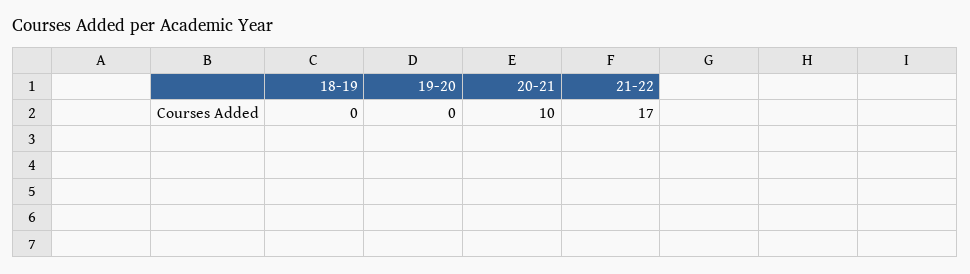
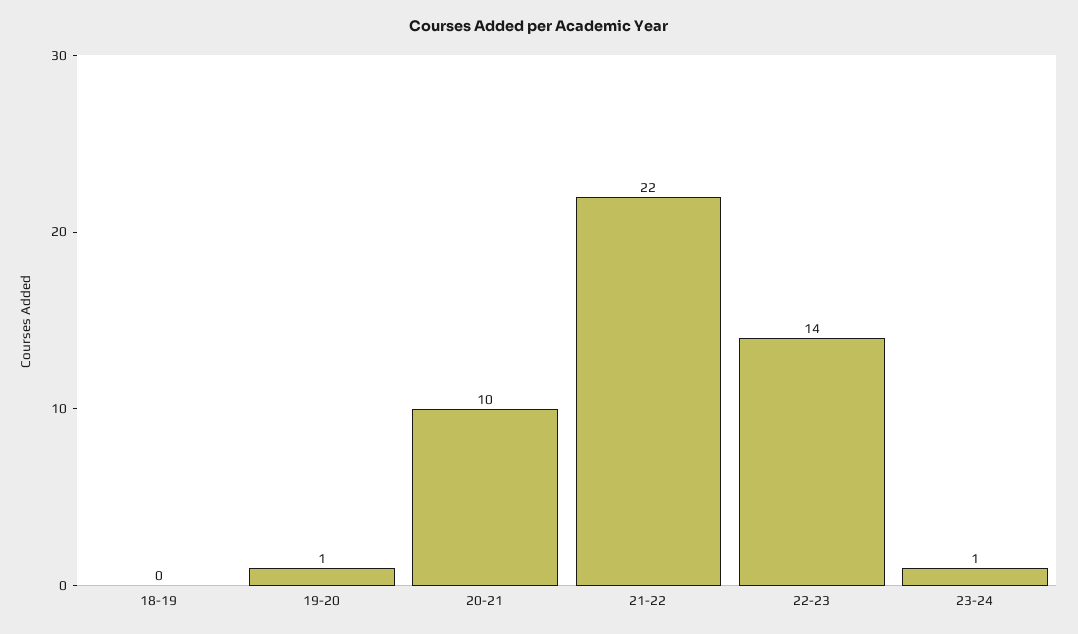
19-20: 0 -> 1
21-22: 17 -> 22
22-23: none -> 14
23-24: none -> 1

